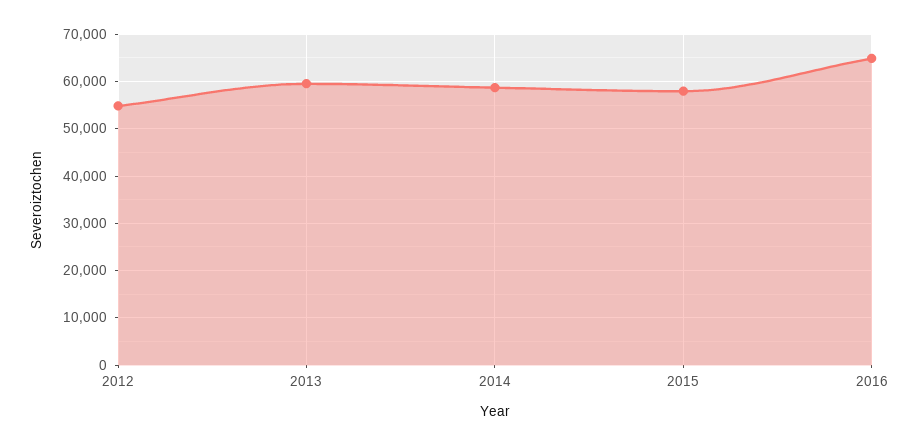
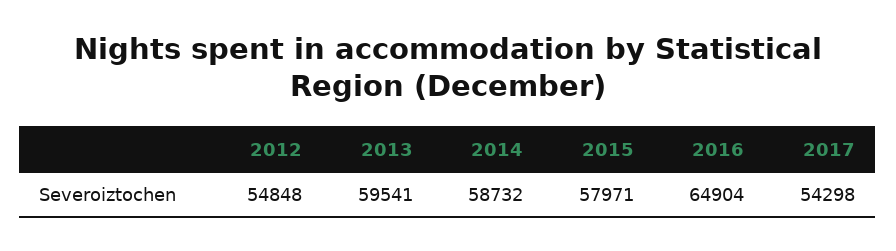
2017: none -> 54298

